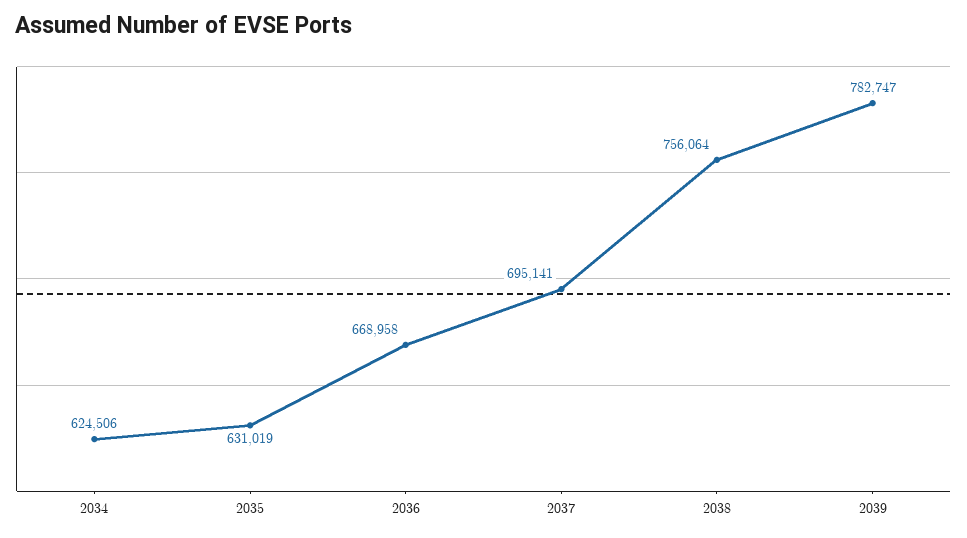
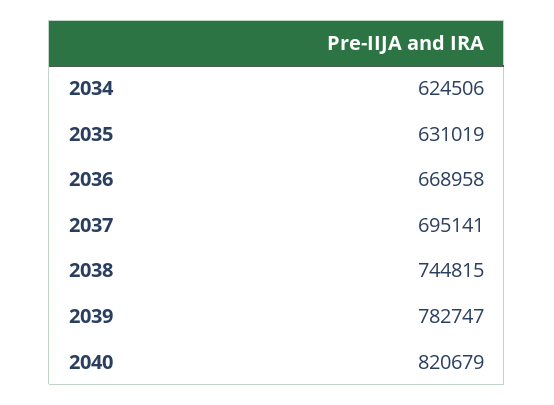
2038: 756064 -> 744815
2040: none -> 820679

